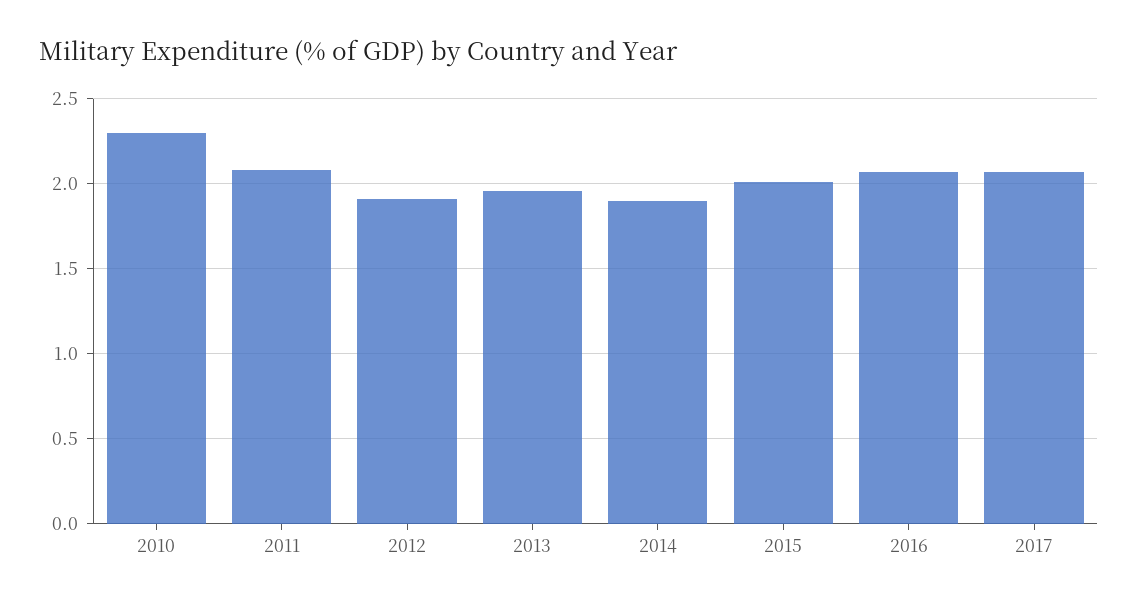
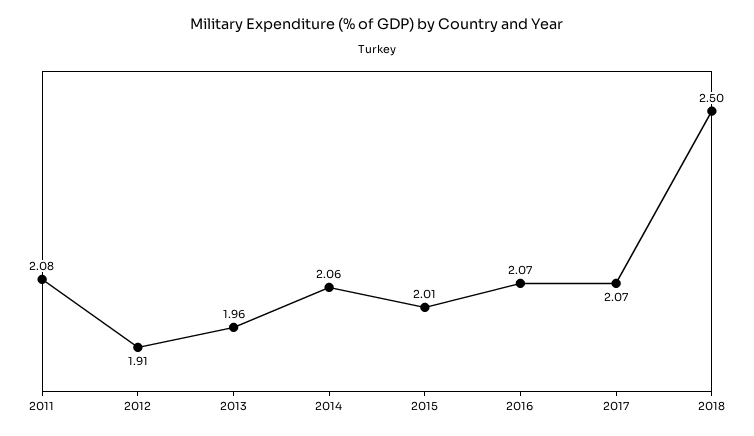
2010: 2.3 -> none
2014: 1.9 -> 2.06
2018: none -> 2.5

